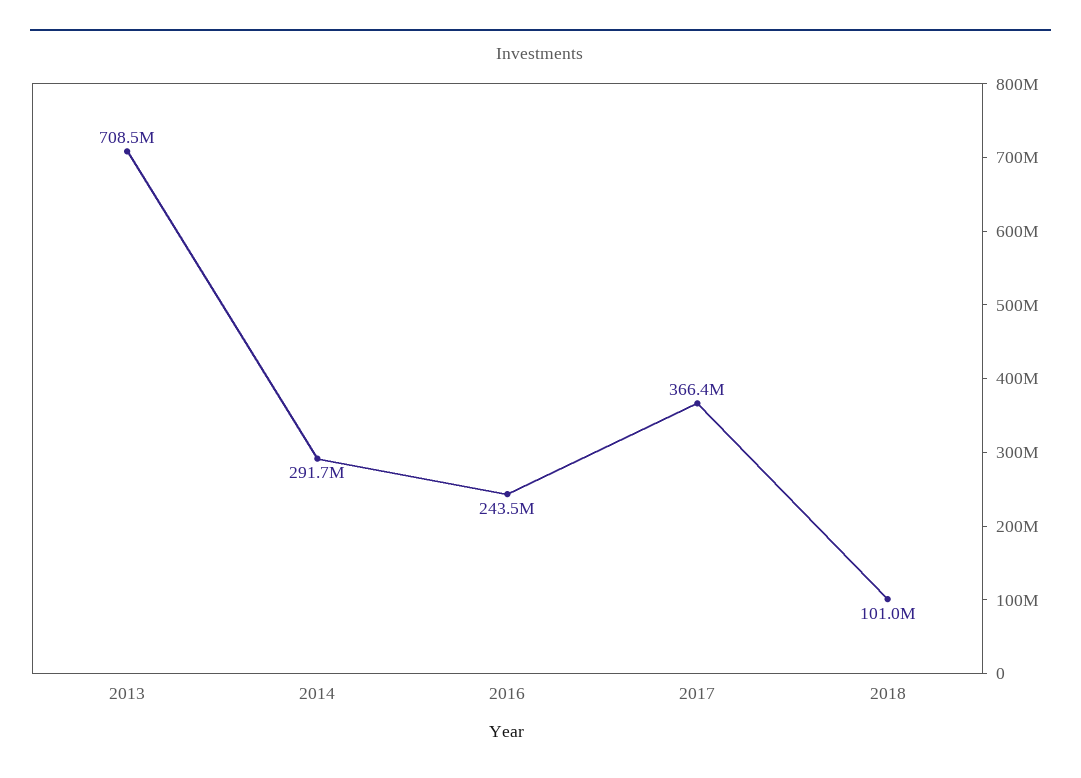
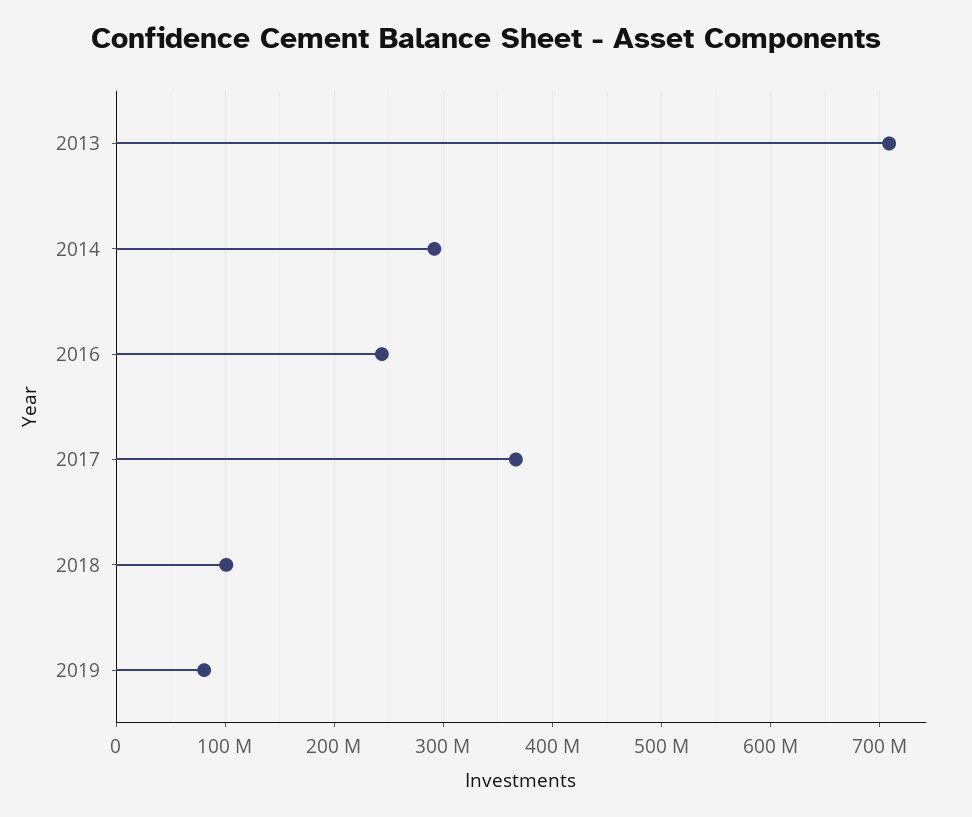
2019: none -> 80000000

